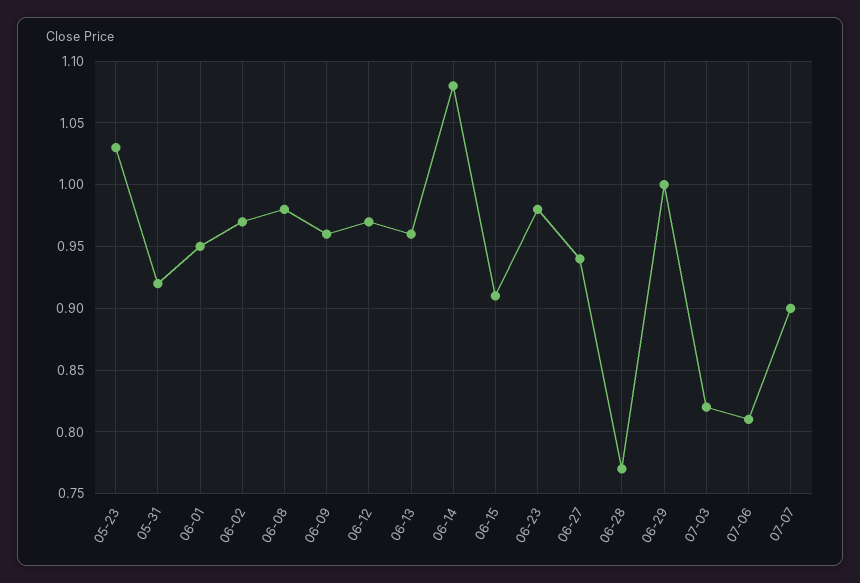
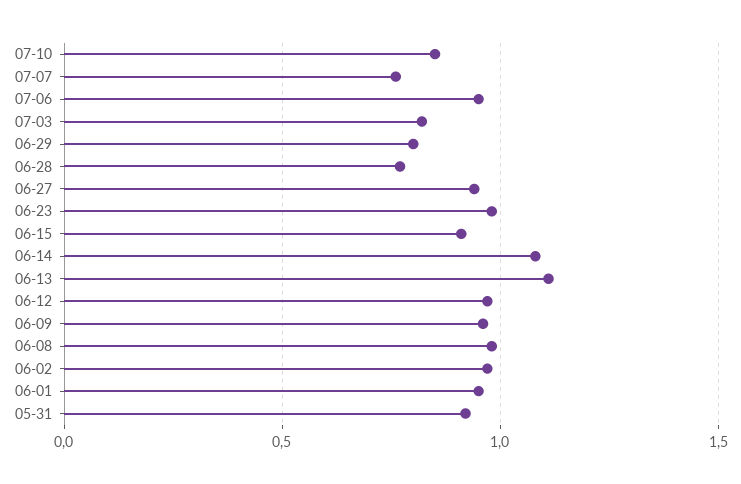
05-23: 1.03 -> none
06-13: 0.96 -> 1.1
06-29: 1 -> 0.8
07-06: 0.81 -> 0.95
07-07: 0.9 -> 0.75
07-10: none -> 0.85

